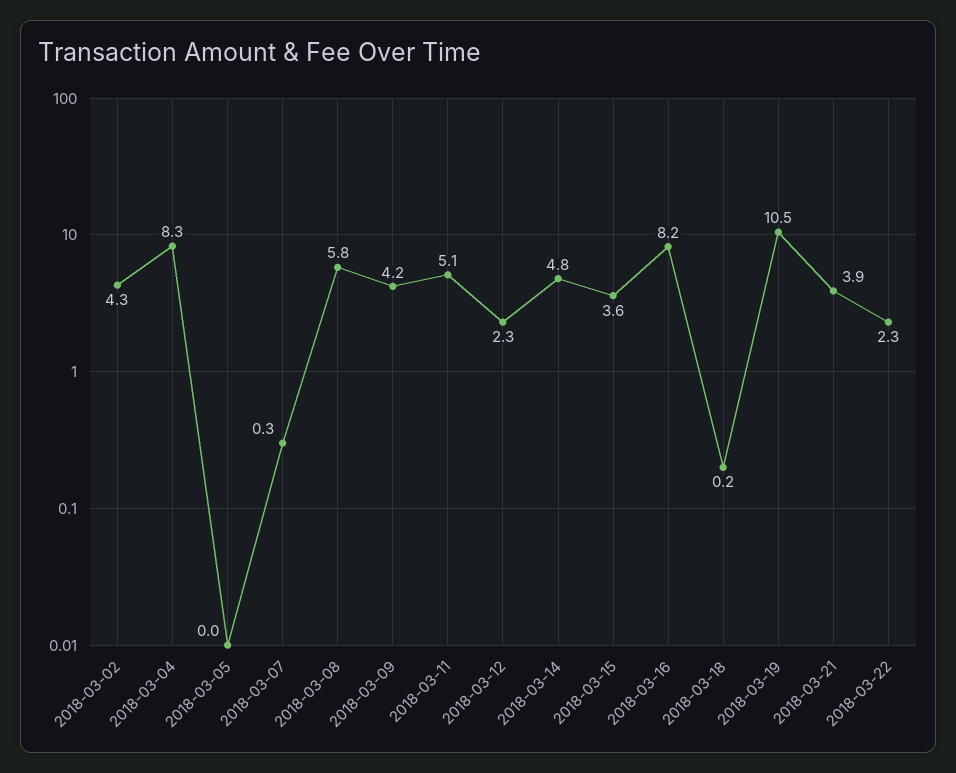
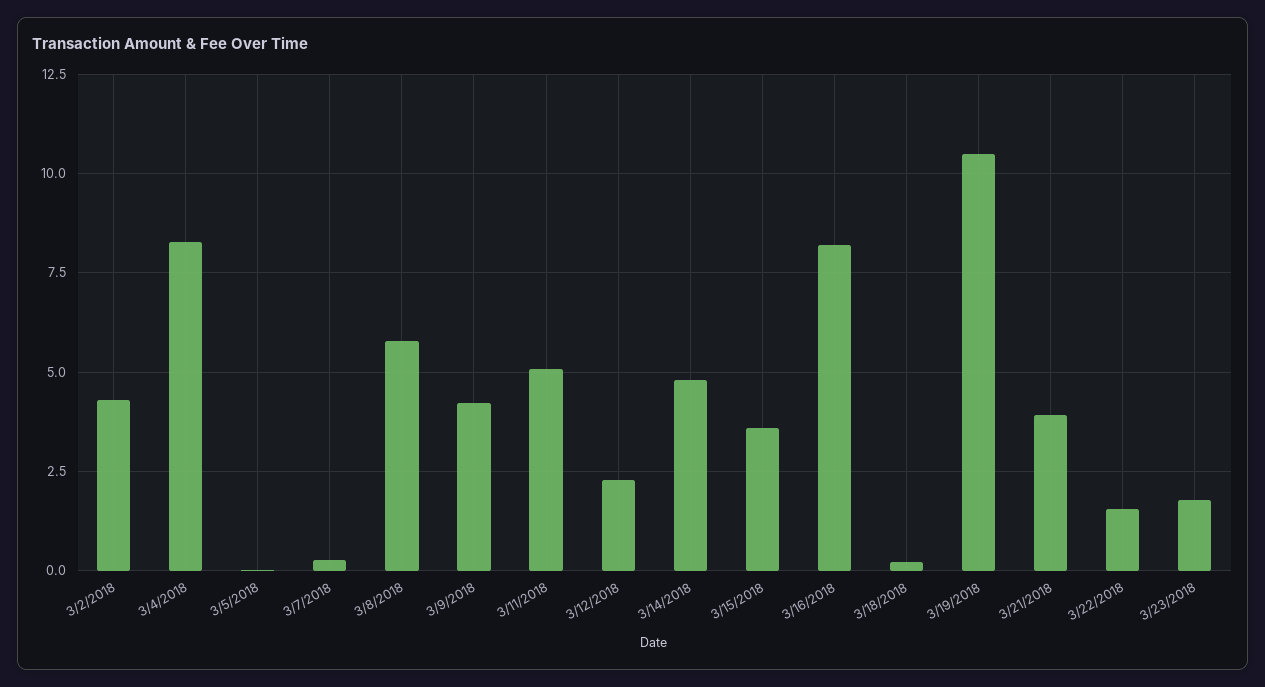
2018-03-22: 2.3 -> 1.5
3/23/2018: none -> 1.75

